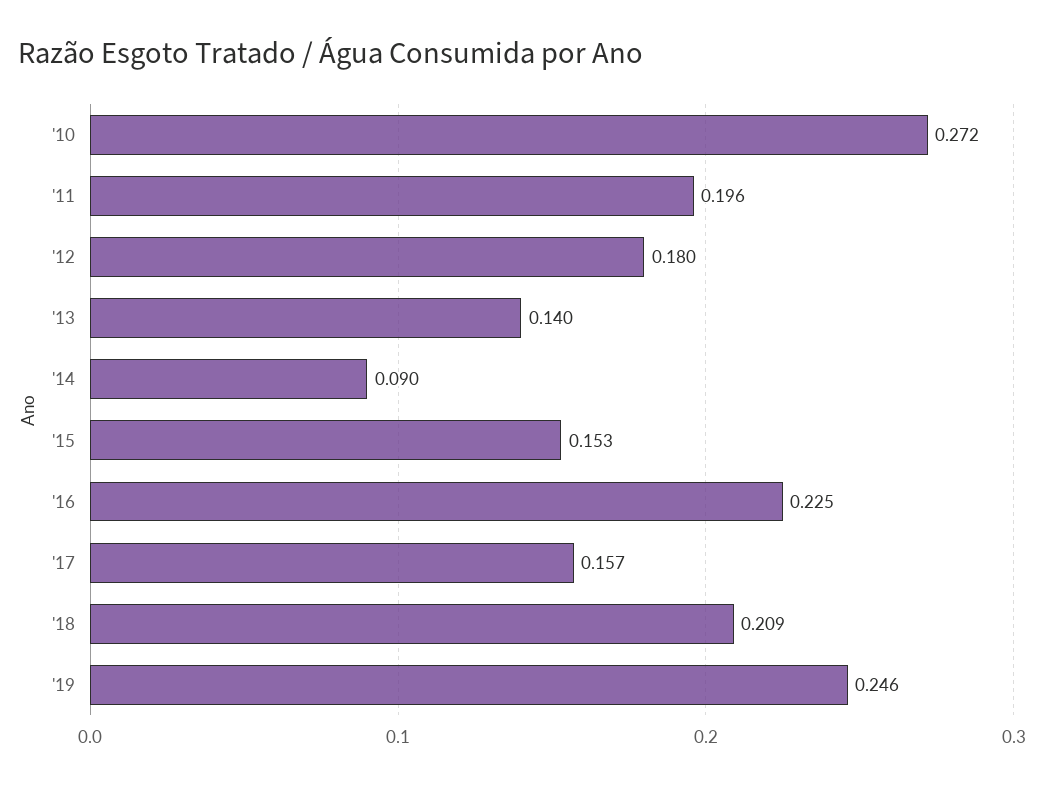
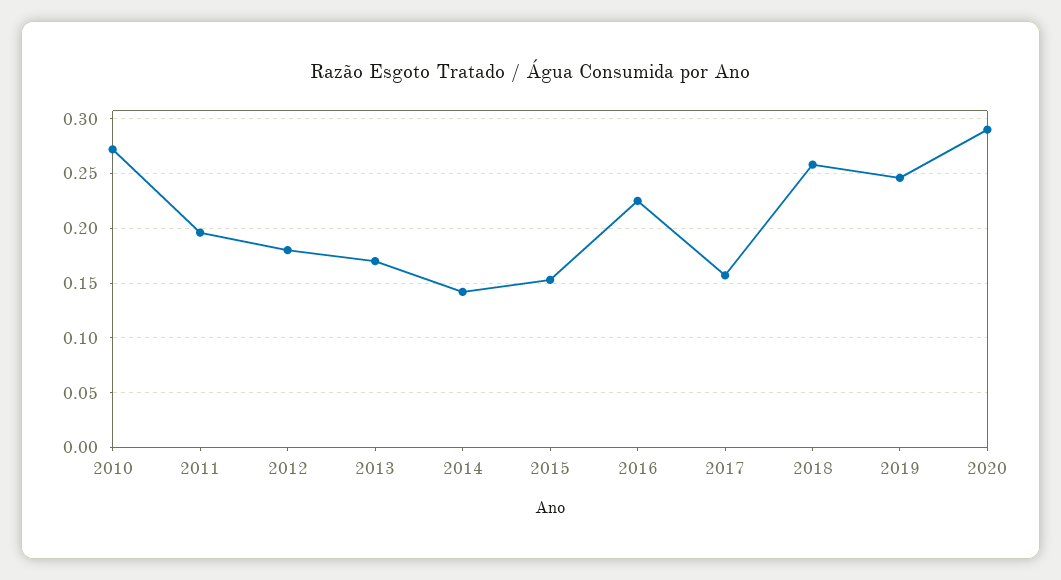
'13: 0.14 -> 0.17
'14: 0.09 -> 0.14
'18: 0.209 -> 0.26
2020: none -> 0.29

